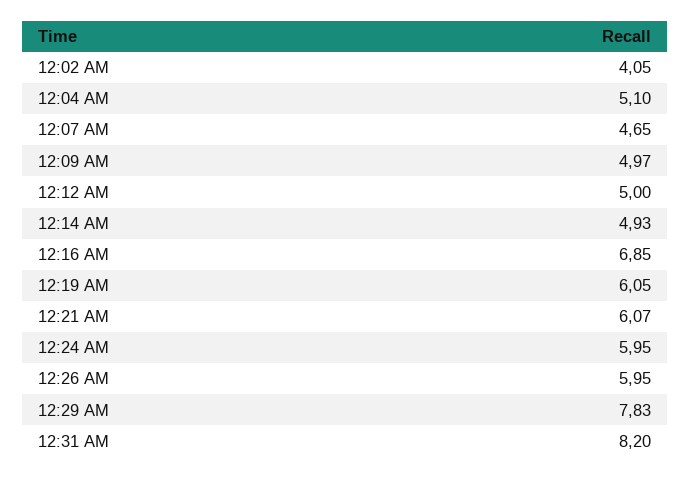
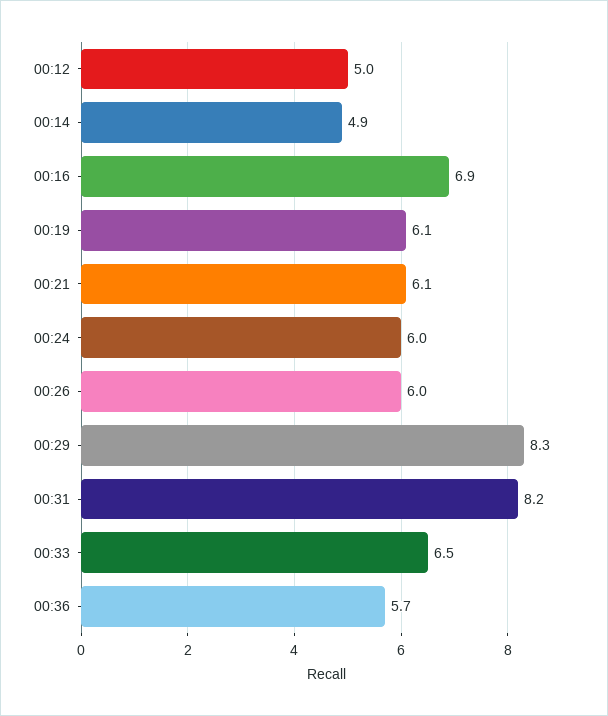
12:02 AM: 4.05 -> none
12:04 AM: 5.1 -> none
12:07 AM: 4.65 -> none
12:09 AM: 4.97 -> none
12:29 AM: 7.83 -> 8.3
00:33: none -> 6.5
00:36: none -> 5.7

